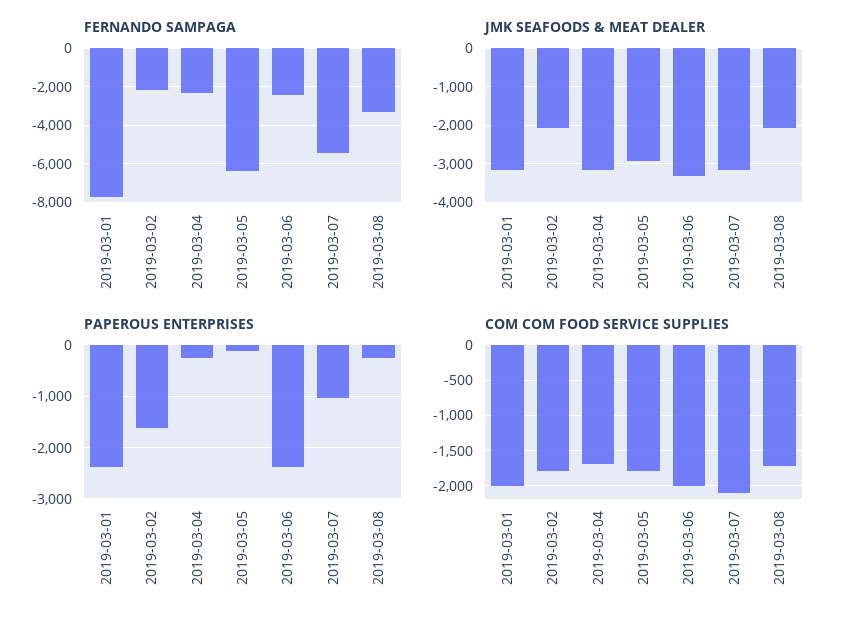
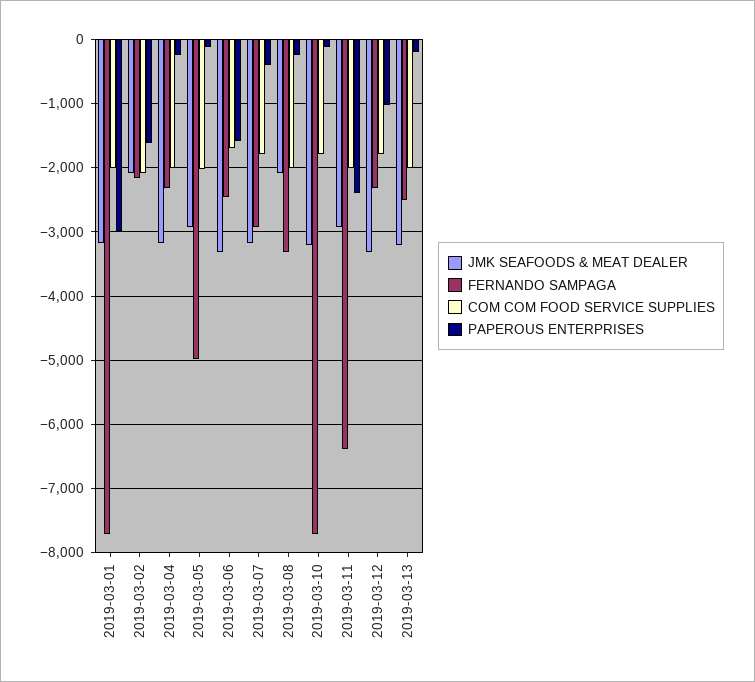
FERNANDO SAMPAGA, 2019-03-05: -6500 -> -5000
FERNANDO SAMPAGA, 2019-03-07: -5500 -> -2900
PAPEROUS ENTERPRISES, 2019-03-01: -2400 -> -3000
PAPEROUS ENTERPRISES, 2019-03-06: -2400 -> -1600
PAPEROUS ENTERPRISES, 2019-03-07: -1000 -> -400
COM COM FOOD SERVICE SUPPLIES, 2019-03-02: -1800 -> -2100
COM COM FOOD SERVICE SUPPLIES, 2019-03-04: -1700 -> -2000
COM COM FOOD SERVICE SUPPLIES, 2019-03-05: -1800 -> -2000
COM COM FOOD SERVICE SUPPLIES, 2019-03-06: -2000 -> -1700
COM COM FOOD SERVICE SUPPLIES, 2019-03-07: -2100 -> -1800
COM COM FOOD SERVICE SUPPLIES, 2019-03-08: -1700 -> -2000
JMK SEAFOODS & MEAT DEALER, 2019-03-10: none -> -3200
FERNANDO SAMPAGA, 2019-03-10: none -> -7700
COM COM FOOD SERVICE SUPPLIES, 2019-03-10: none -> -1800
PAPEROUS ENTERPRISES, 2019-03-10: none -> -100
JMK SEAFOODS & MEAT DEALER, 2019-03-11: none -> -2900
FERNANDO SAMPAGA, 2019-03-11: none -> -6400
COM COM FOOD SERVICE SUPPLIES, 2019-03-11: none -> -2000
PAPEROUS ENTERPRISES, 2019-03-11: none -> -2400
JMK SEAFOODS & MEAT DEALER, 2019-03-12: none -> -3300
FERNANDO SAMPAGA, 2019-03-12: none -> -2300
COM COM FOOD SERVICE SUPPLIES, 2019-03-12: none -> -1800
PAPEROUS ENTERPRISES, 2019-03-12: none -> -1000
JMK SEAFOODS & MEAT DEALER, 2019-03-13: none -> -3200
FERNANDO SAMPAGA, 2019-03-13: none -> -2500
COM COM FOOD SERVICE SUPPLIES, 2019-03-13: none -> -2000
PAPEROUS ENTERPRISES, 2019-03-13: none -> -200

